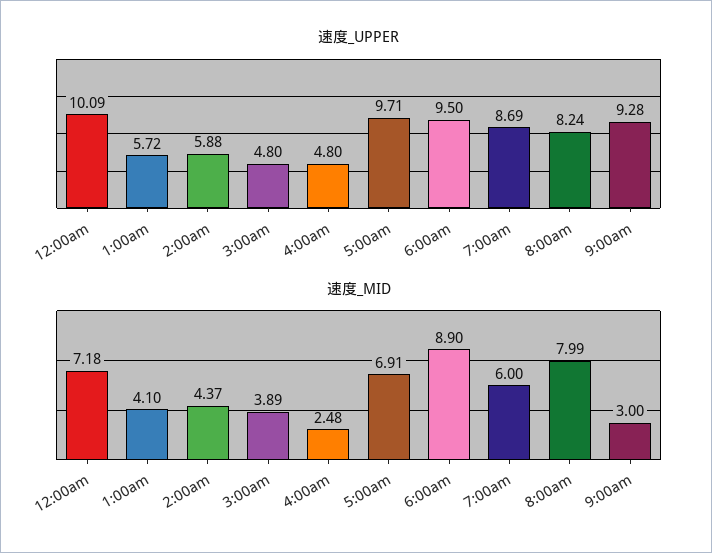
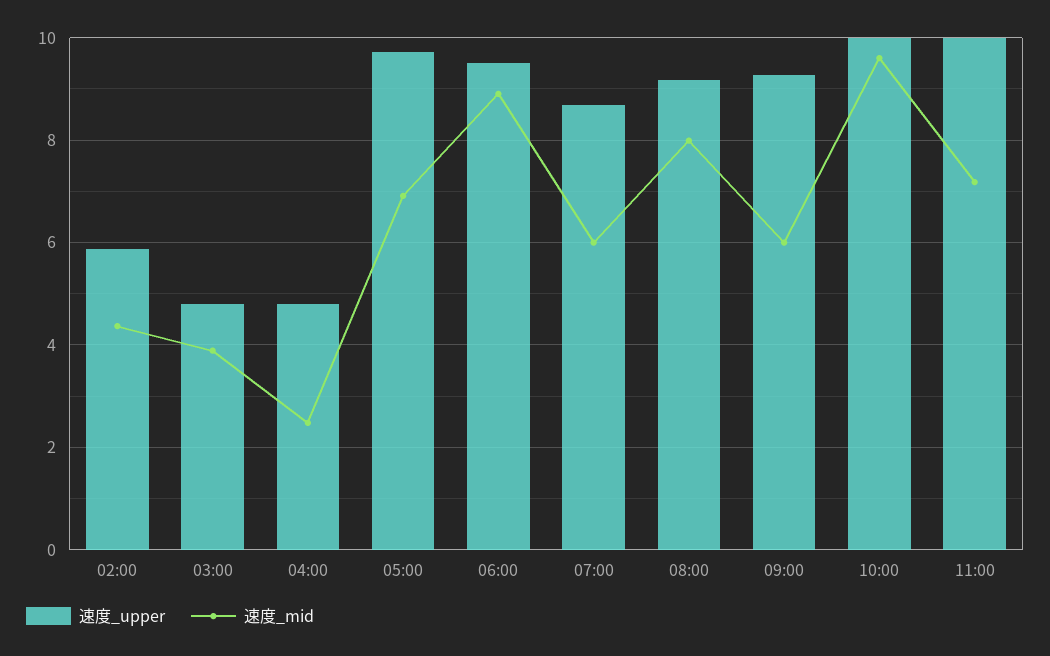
速度_UPPER, 12:00am: 10.09 -> none
速度_UPPER, 1:00am: 5.72 -> none
速度_UPPER, 8:00am: 8.24 -> 9.2
速度_MID, 12:00am: 7.18 -> none
速度_MID, 1:00am: 4.1 -> none
速度_MID, 9:00am: 3 -> 6
速度_UPPER, 10:00: none -> 10
速度_MID, 10:00: none -> 9.6
速度_UPPER, 11:00: none -> 10
速度_MID, 11:00: none -> 7.2

